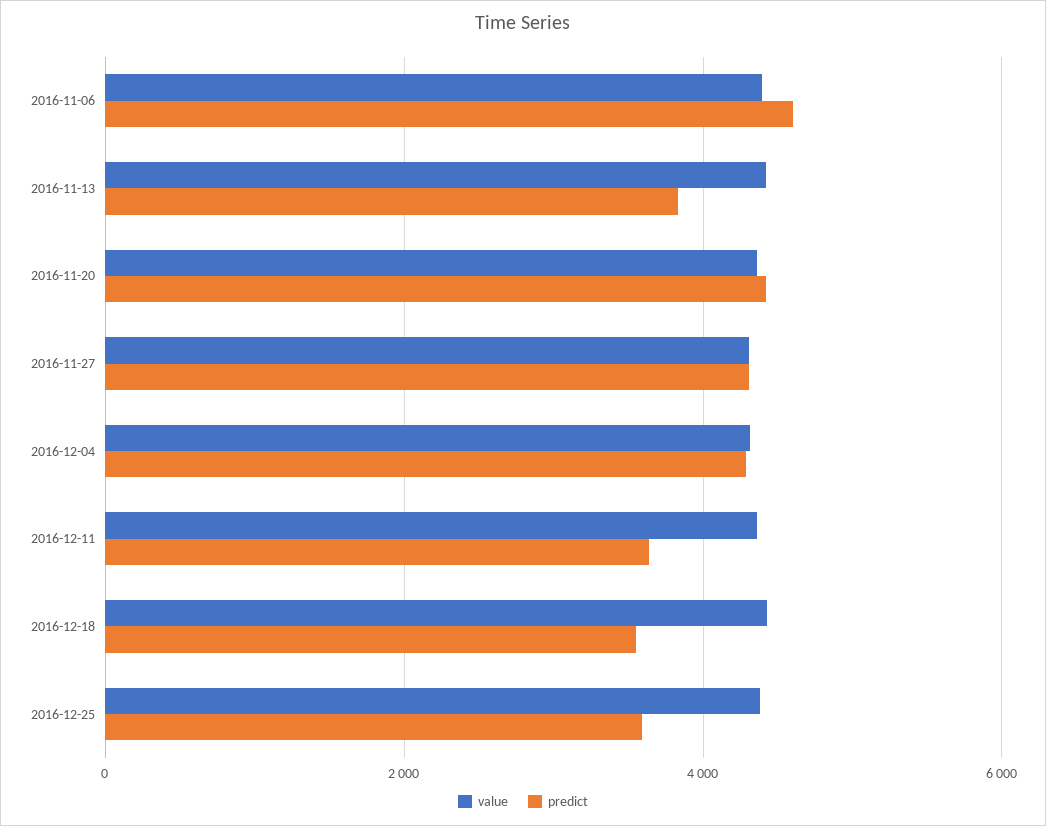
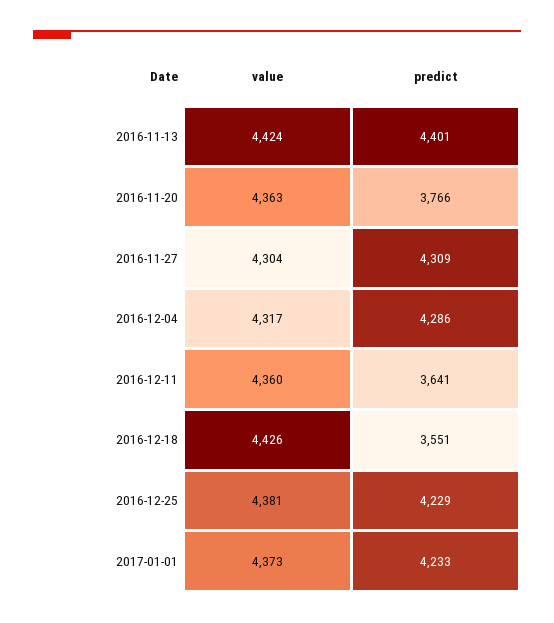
value, 2016-11-06: 4400 -> none
predict, 2016-11-06: 4600 -> none
predict, 2016-11-13: 3800 -> 4401
predict, 2016-11-20: 4400 -> 3766
predict, 2016-12-25: 3600 -> 4229
value, 2017-01-01: none -> 4373
predict, 2017-01-01: none -> 4233

